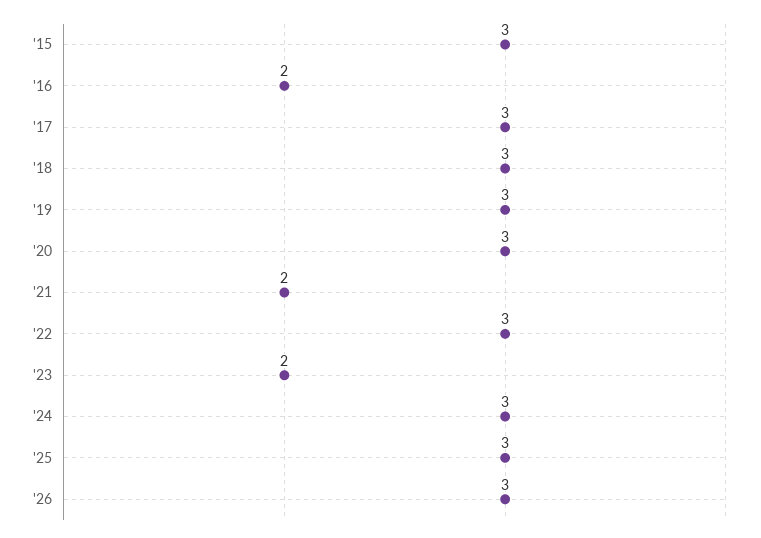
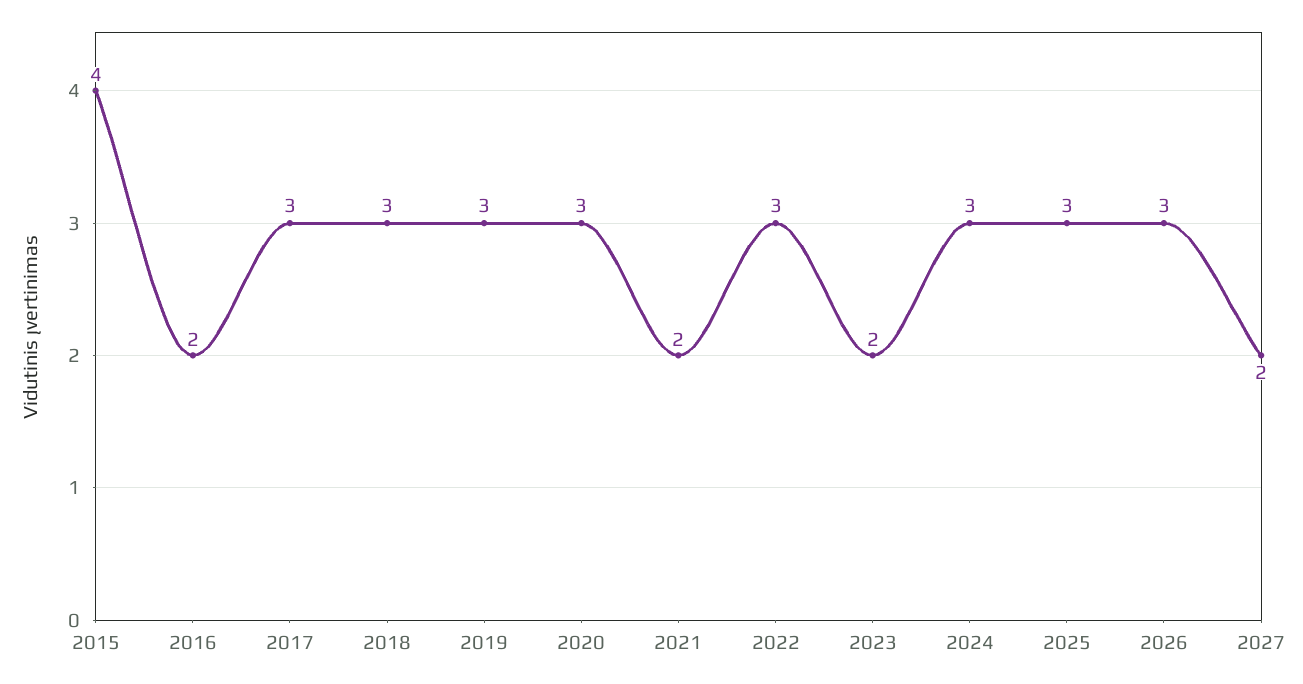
'15: 3 -> 4
2027: none -> 2

